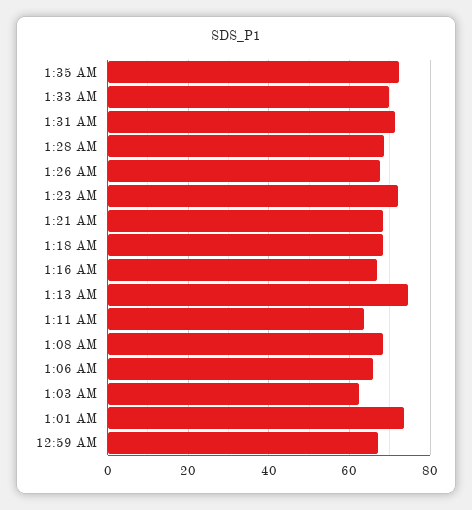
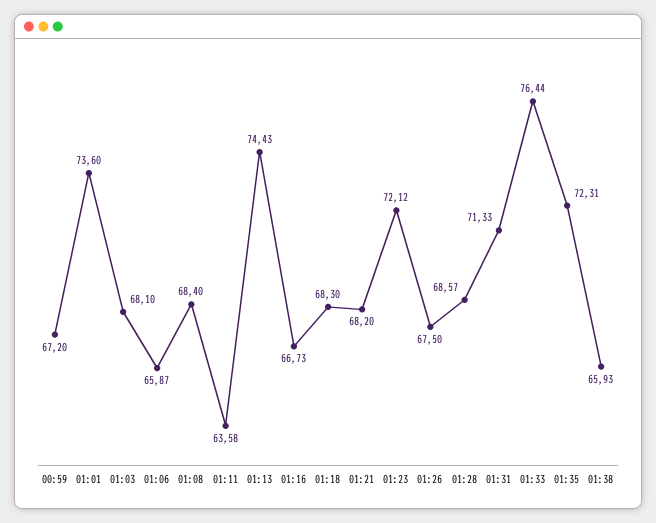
1:33 AM: 70 -> 76.44
1:03 AM: 62 -> 68.1
01:38: none -> 65.93

